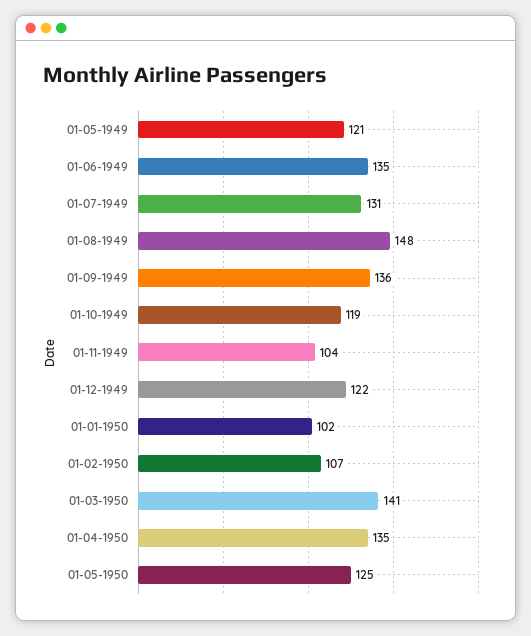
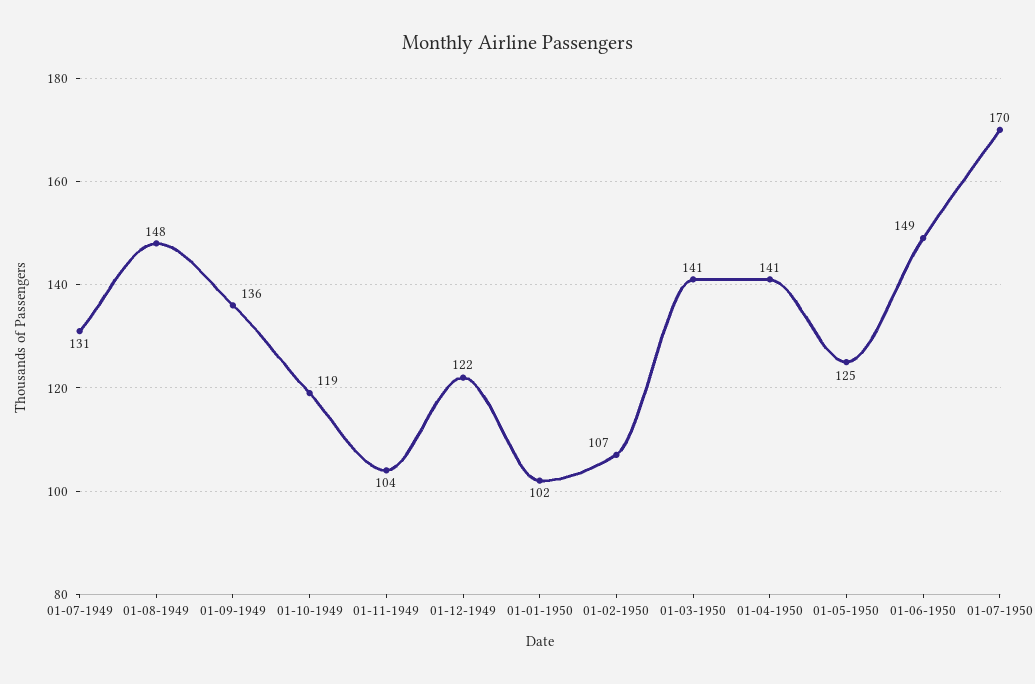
01-05-1949: 121 -> none
01-06-1949: 135 -> none
01-04-1950: 135 -> 141
01-06-1950: none -> 149
01-07-1950: none -> 170

